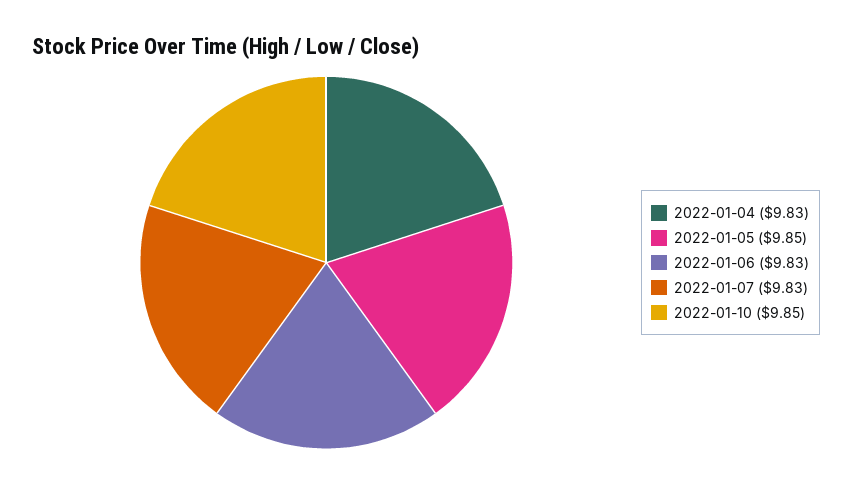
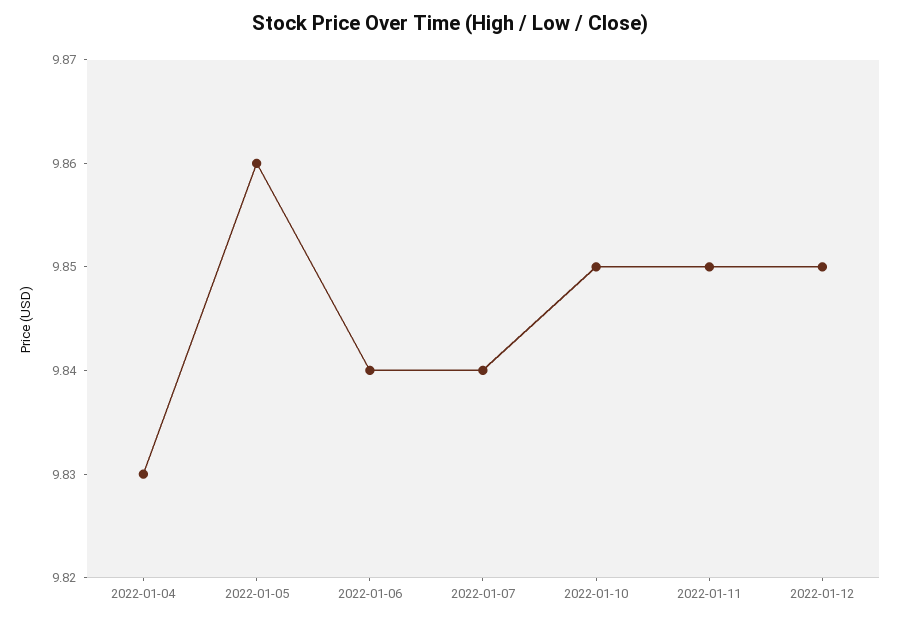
2022-01-05: 9.85 -> 9.86
2022-01-06: 9.83 -> 9.84
2022-01-07: 9.83 -> 9.84
2022-01-11: none -> 9.85
2022-01-12: none -> 9.85

